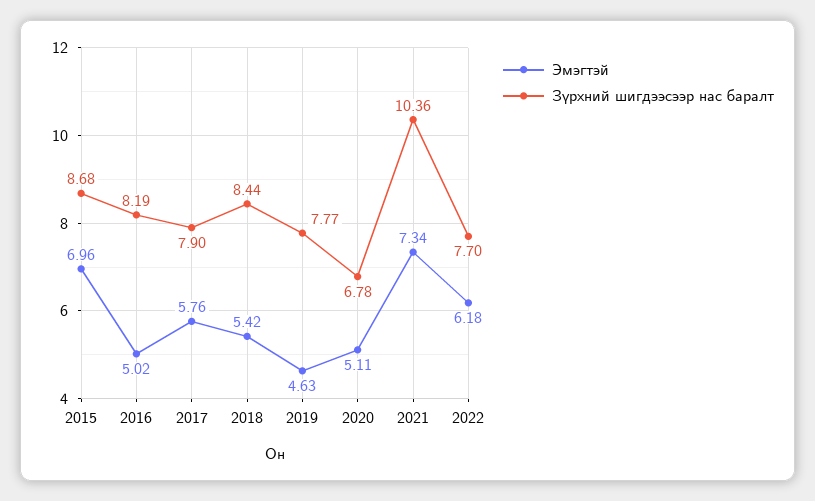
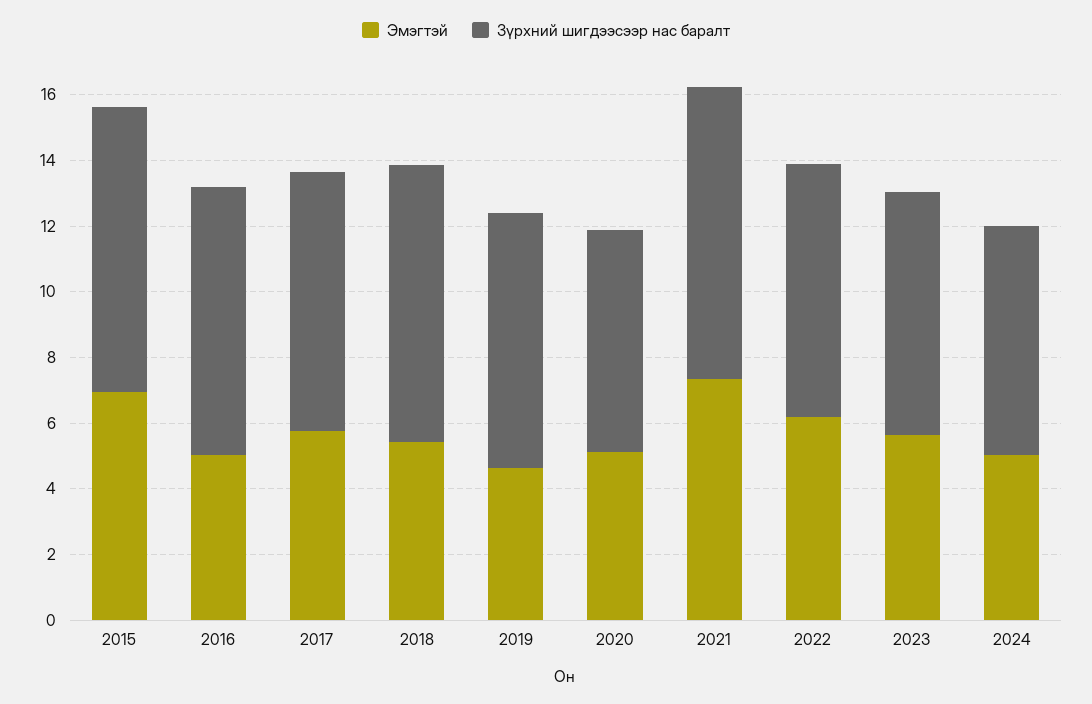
Зүрхний шигдээсээр нас баралт, 2021: 10.36 -> 9
Эмэгтэй, 2023: none -> 5.5
Зүрхний шигдээсээр нас баралт, 2023: none -> 7.5
Эмэгтэй, 2024: none -> 5
Зүрхний шигдээсээр нас баралт, 2024: none -> 7

